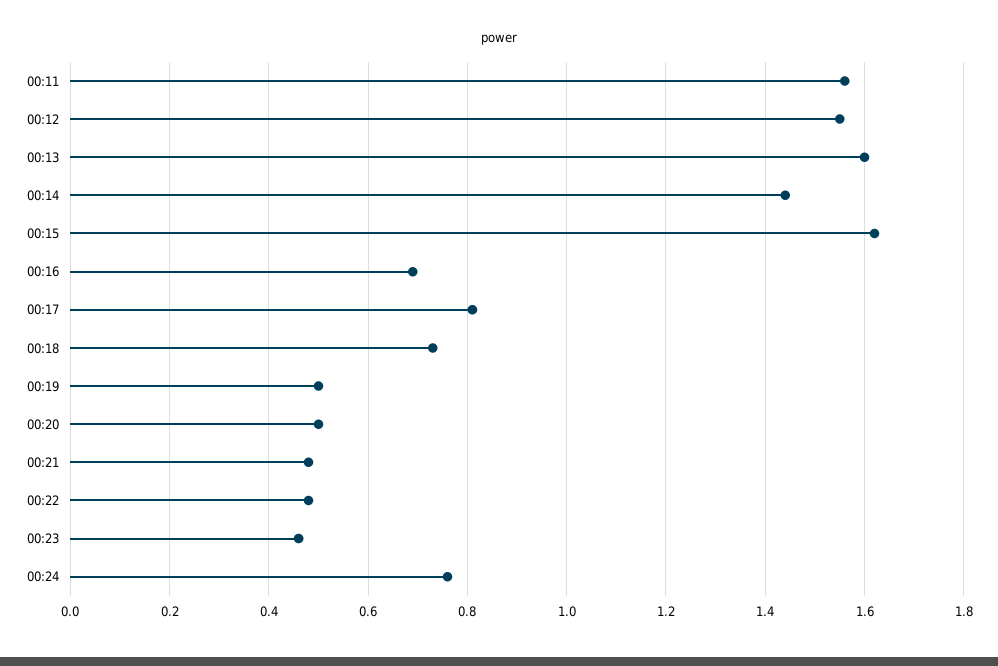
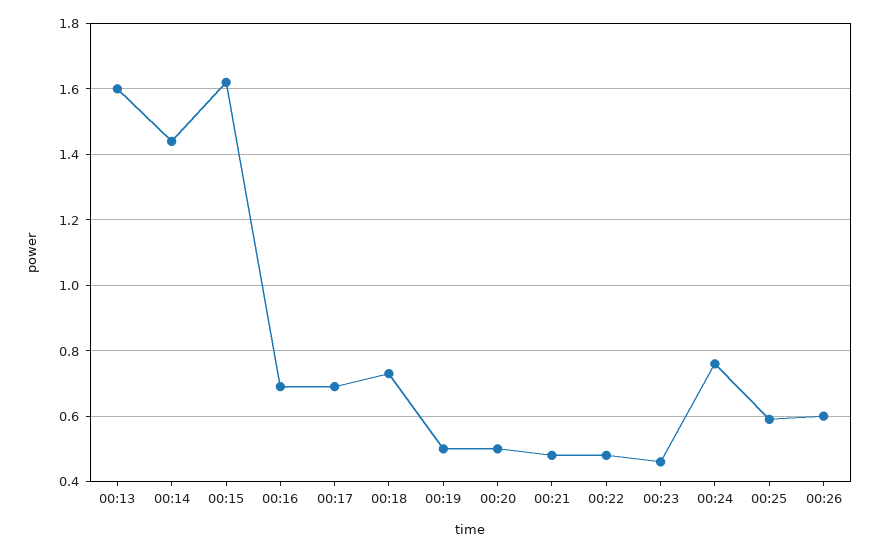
00:11: 1.55 -> none
00:12: 1.55 -> none
00:17: 0.8 -> 0.7
00:25: none -> 0.6
00:26: none -> 0.6

